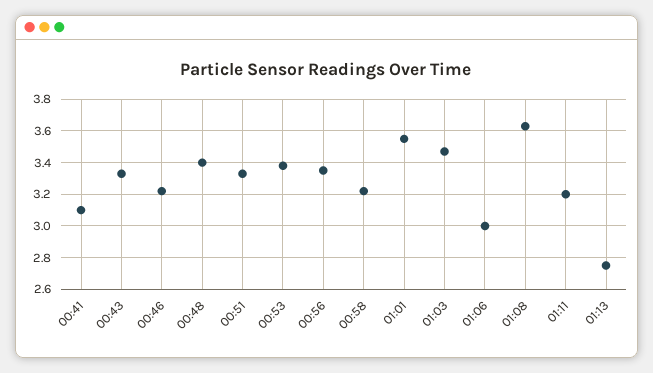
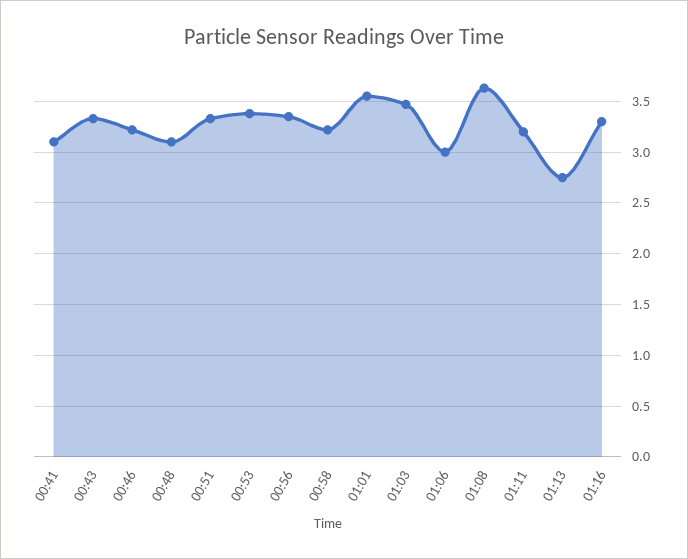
00:48: 3.4 -> 3.1
01:16: none -> 3.3

